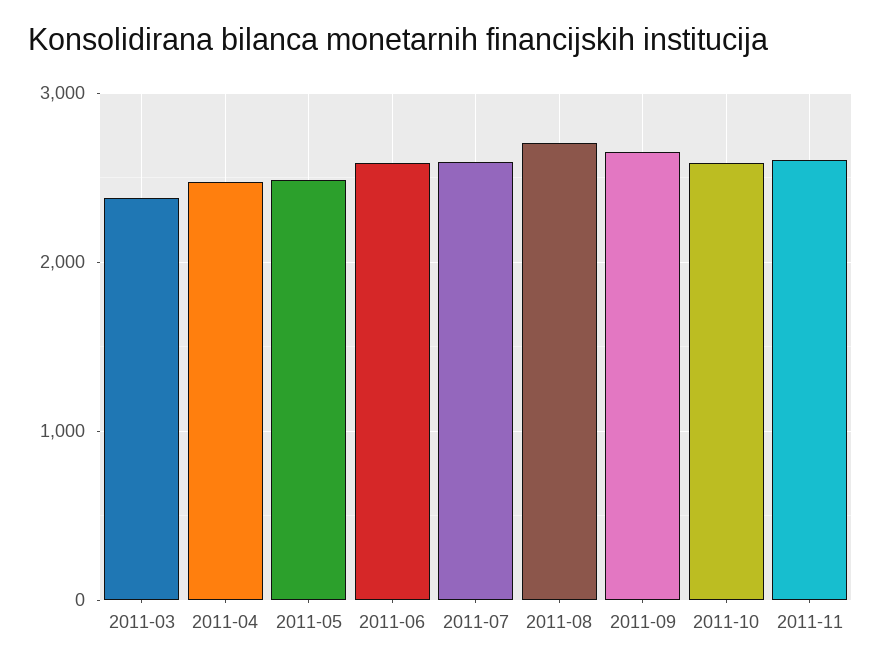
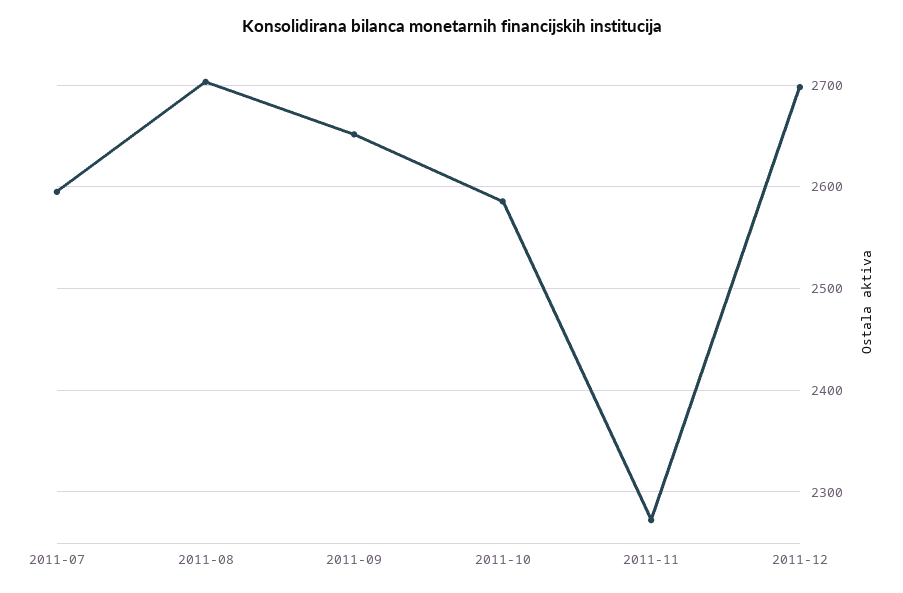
2011-03: 2400 -> none
2011-04: 2500 -> none
2011-05: 2500 -> none
2011-06: 2600 -> none
2011-11: 2600 -> 2270
2011-12: none -> 2700

